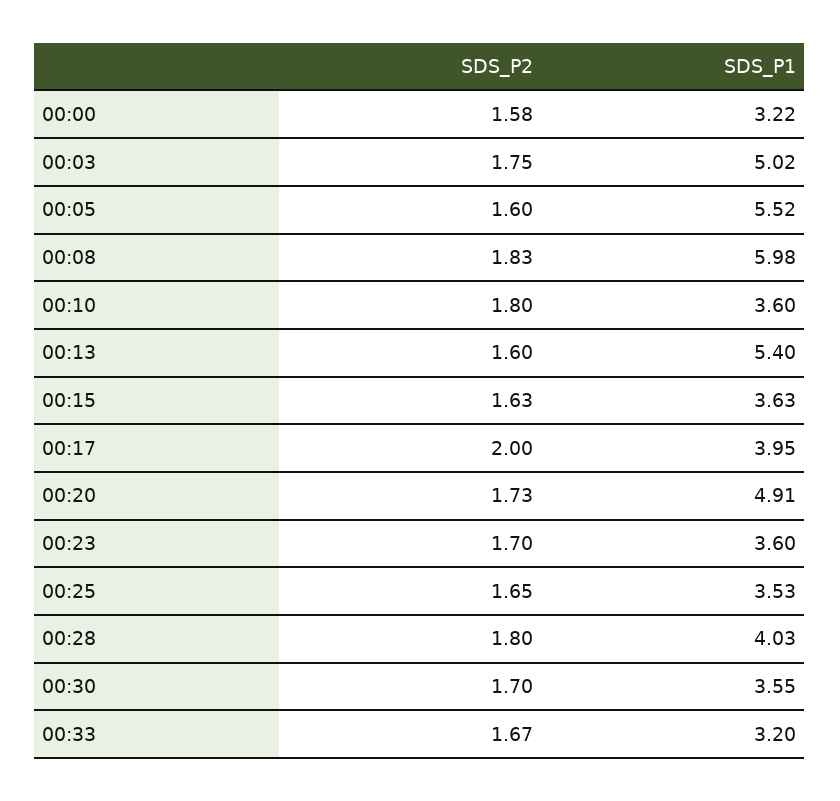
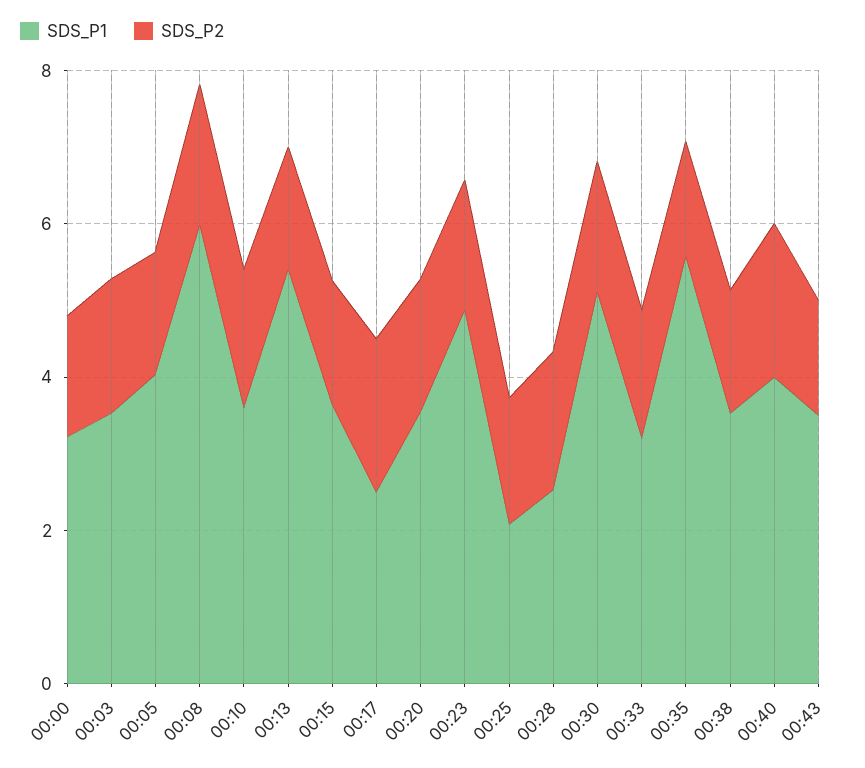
SDS_P1, 00:03: 5.02 -> 3.5
SDS_P1, 00:05: 5.52 -> 4
SDS_P1, 00:17: 3.95 -> 2.5
SDS_P1, 00:20: 4.91 -> 3.5
SDS_P1, 00:23: 3.6 -> 5
SDS_P1, 00:25: 3.53 -> 2
SDS_P1, 00:28: 4.03 -> 2.5
SDS_P1, 00:30: 3.55 -> 5
SDS_P1, 00:35: none -> 5.5
SDS_P2, 00:35: none -> 1.5
SDS_P1, 00:38: none -> 3.5
SDS_P2, 00:38: none -> 1.5
SDS_P1, 00:40: none -> 4
SDS_P2, 00:40: none -> 2
SDS_P1, 00:43: none -> 3.5
SDS_P2, 00:43: none -> 1.5

